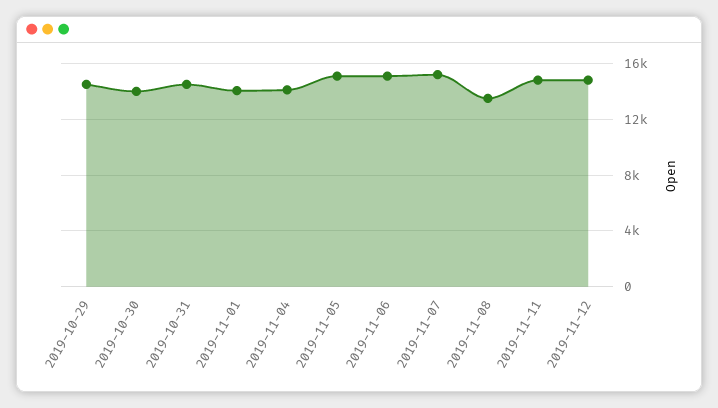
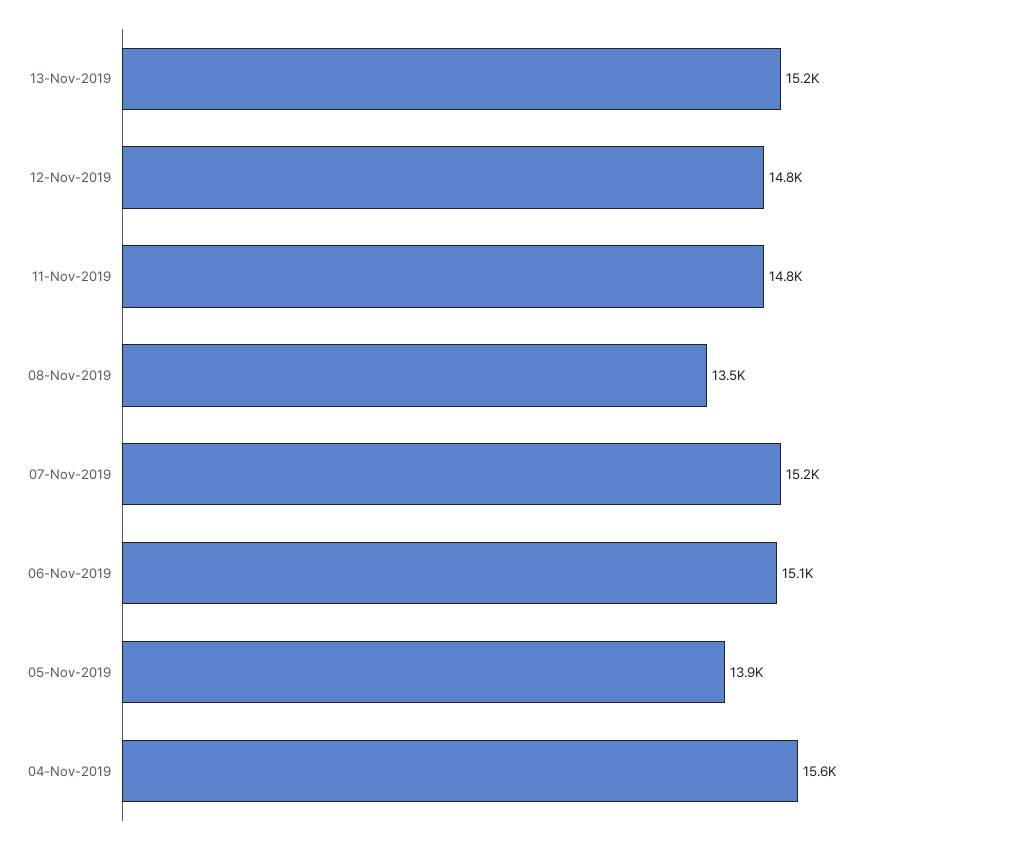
2019-10-29: 14500 -> none
2019-10-30: 14000 -> none
2019-10-31: 14500 -> none
2019-11-01: 14000 -> none
2019-11-04: 14000 -> 15600
2019-11-05: 15000 -> 13900
13-Nov-2019: none -> 15200

